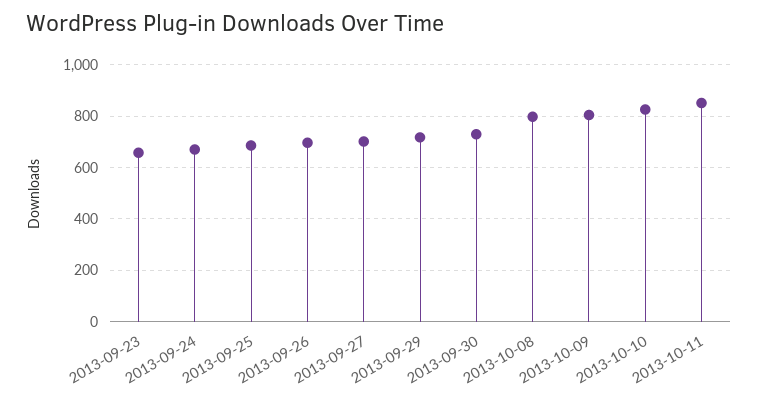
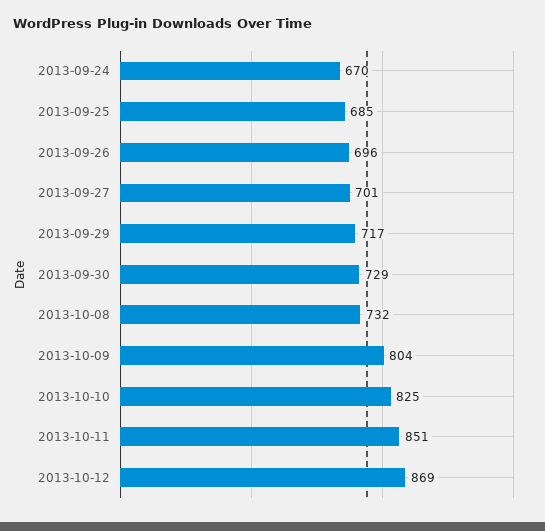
2013-09-23: 650 -> none
2013-10-08: 800 -> 732
2013-10-12: none -> 869

